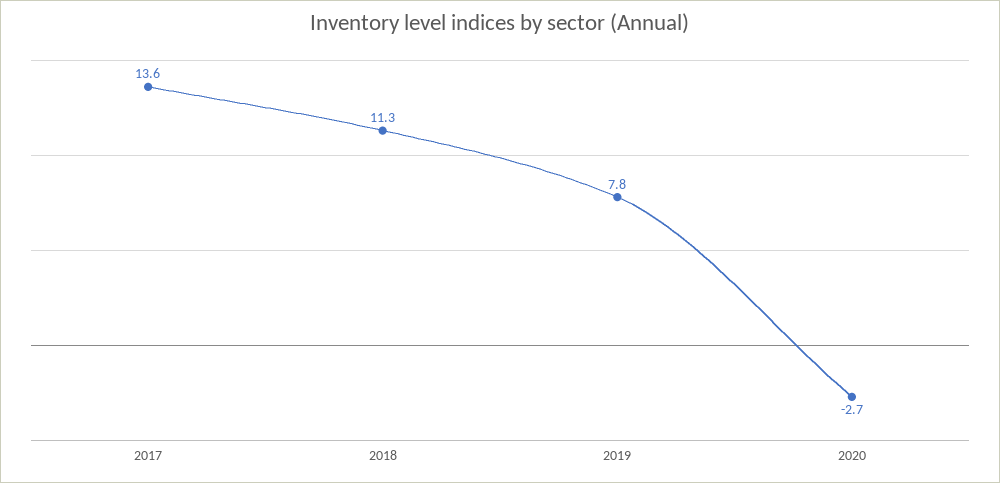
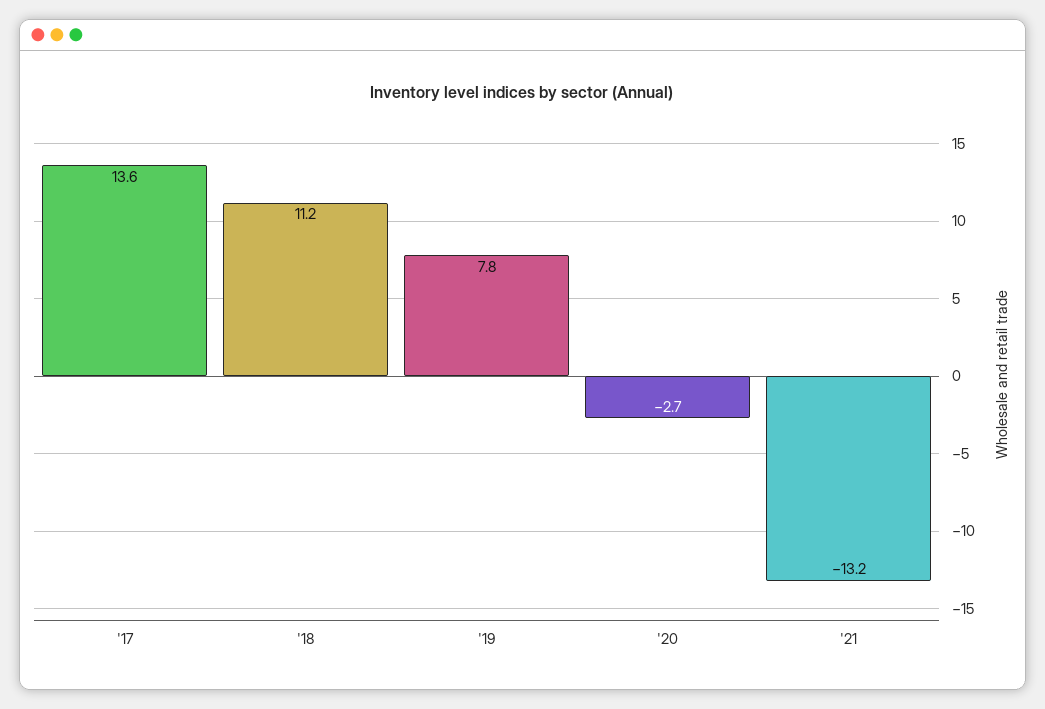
2018: 11.3 -> 11.2
'21: none -> -13.2

